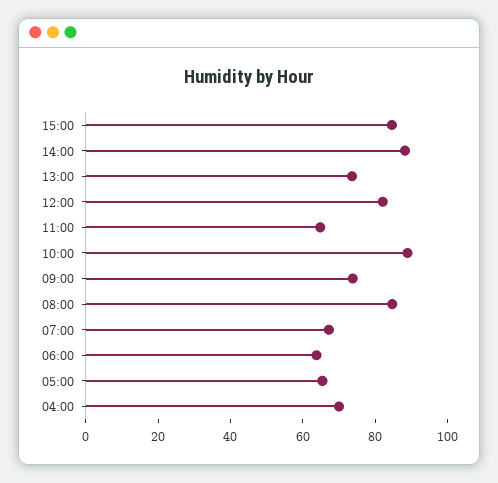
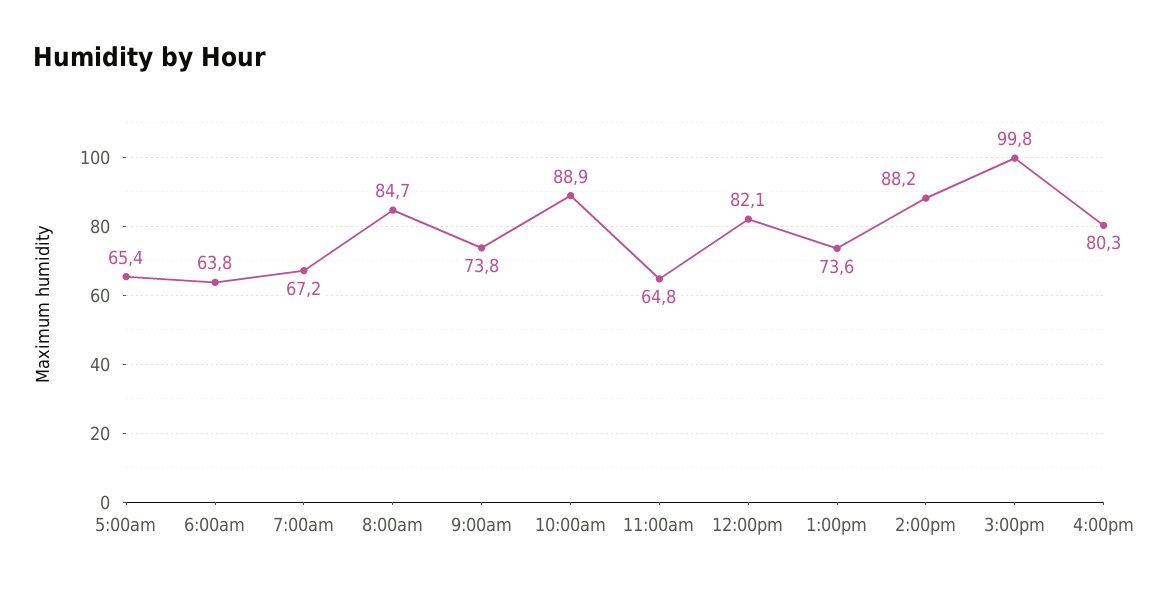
15:00: 85 -> 99.8
04:00: 70 -> none
4:00pm: none -> 80.3

